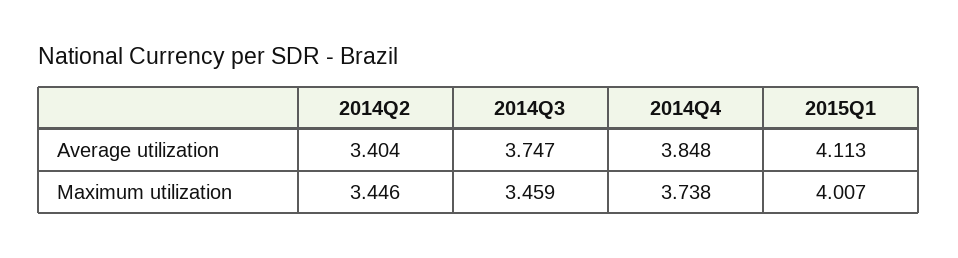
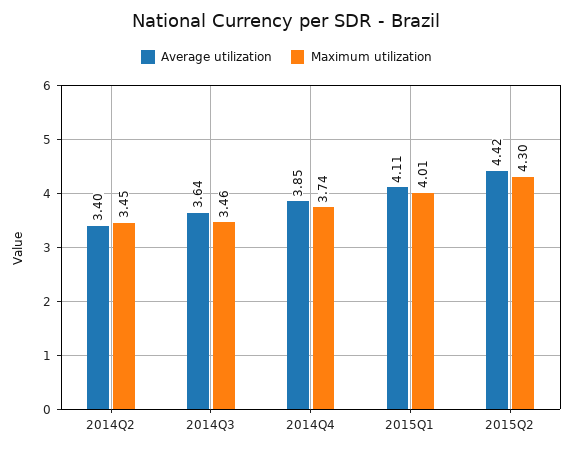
Average utilization, 2014Q3: 3.747 -> 3.64
Average utilization, 2015Q2: none -> 4.42
Maximum utilization, 2015Q2: none -> 4.3

